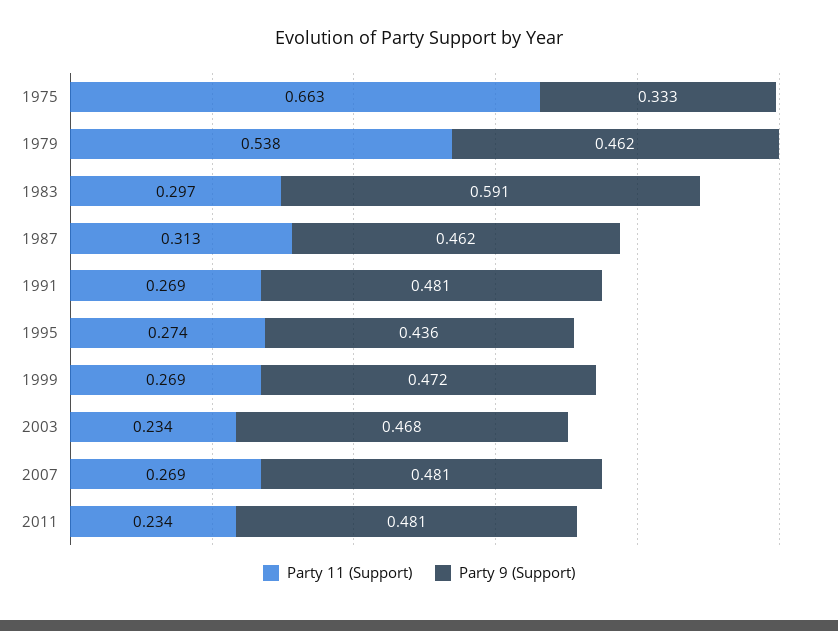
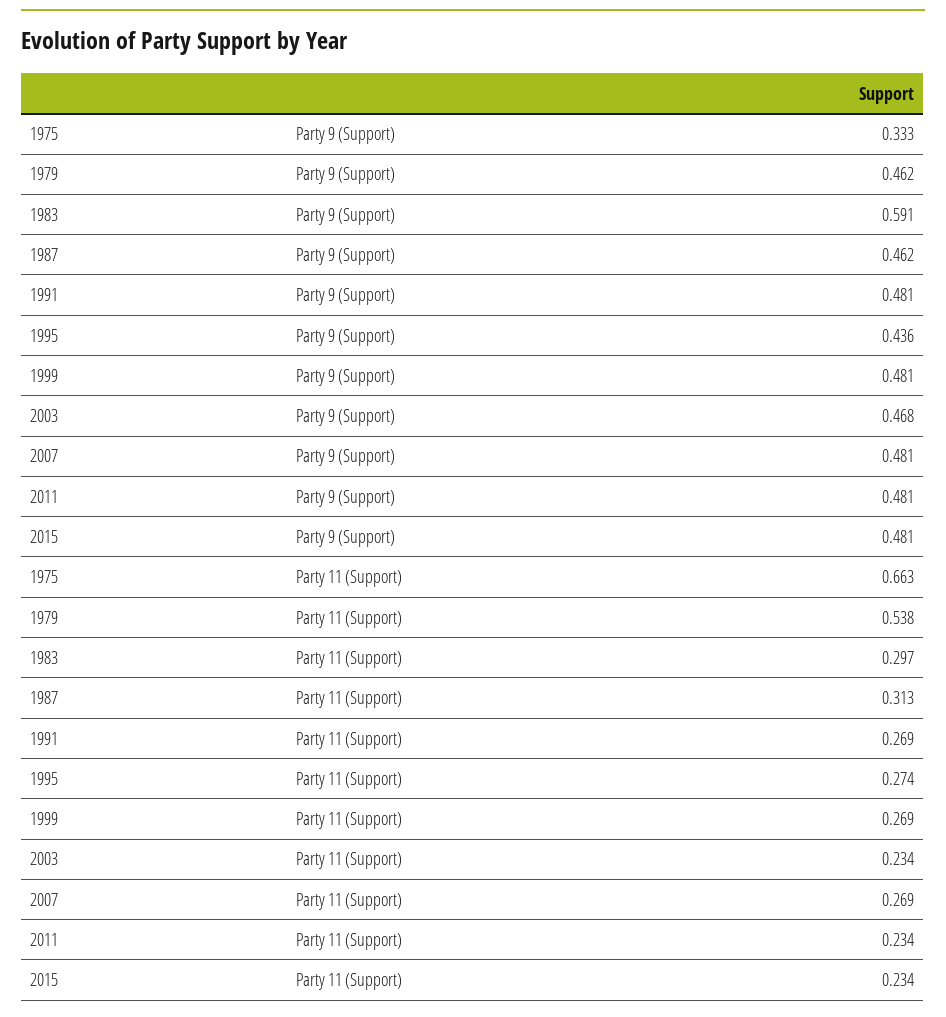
Party 9 (Support), 1999: 0.472 -> 0.481
Party 9 (Support), 2015: none -> 0.481
Party 11 (Support), 2015: none -> 0.234

